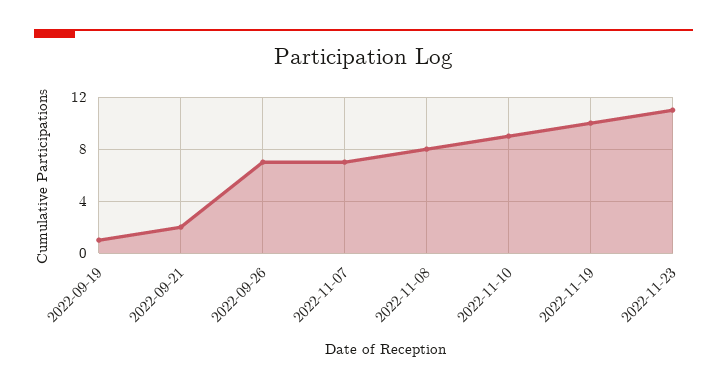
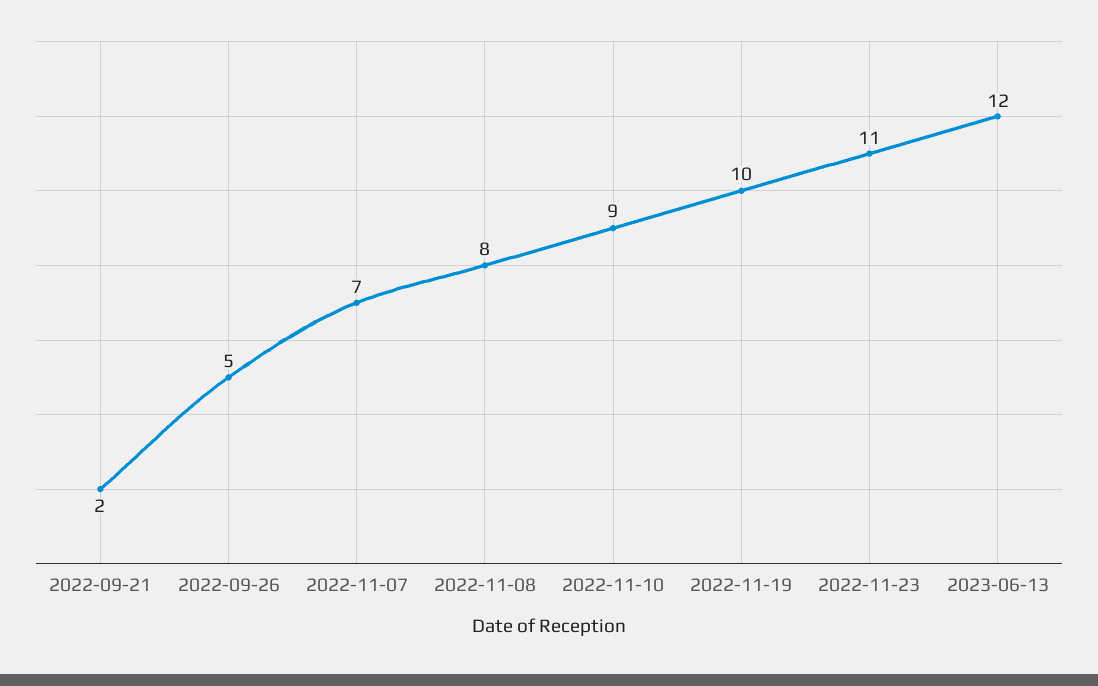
2022-09-19: 1 -> none
2022-09-26: 7 -> 5
2023-06-13: none -> 12

